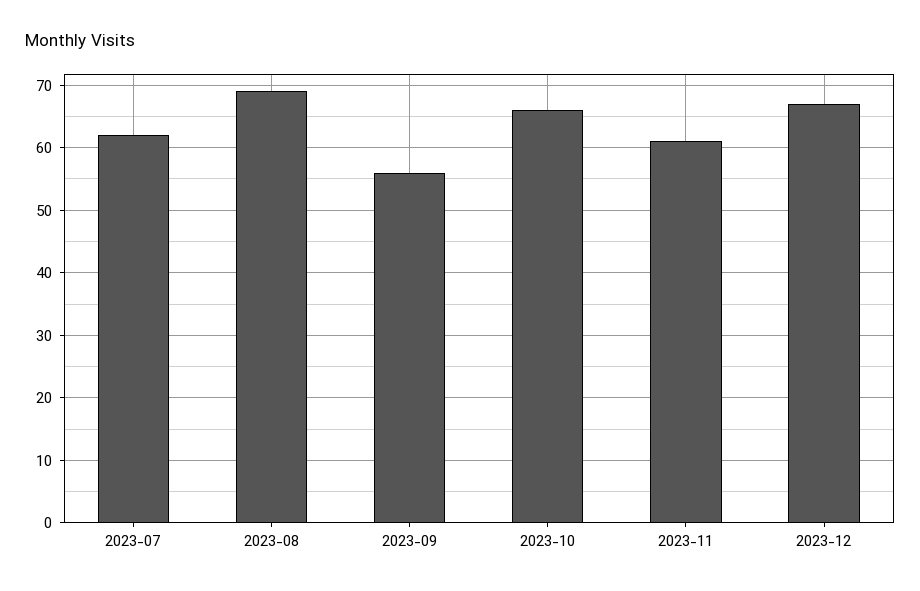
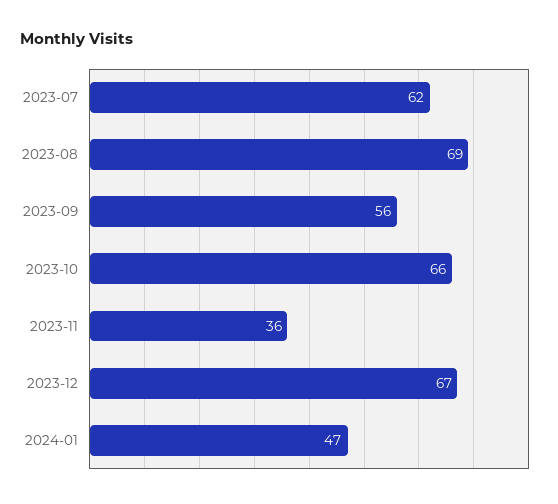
2023-11: 61 -> 36
2024-01: none -> 47

